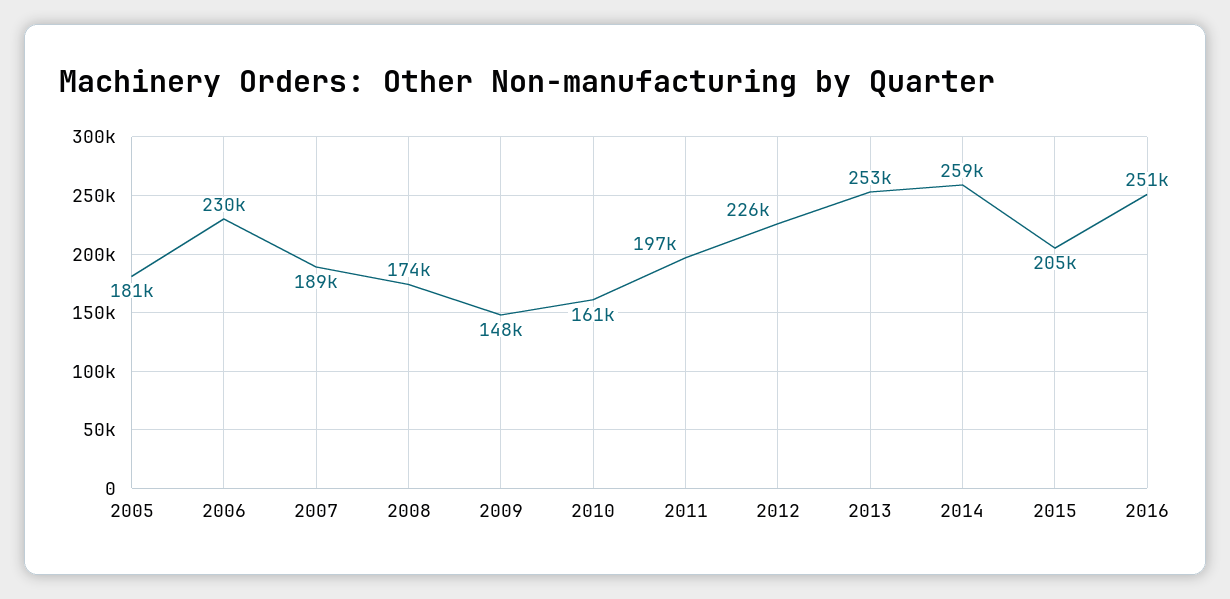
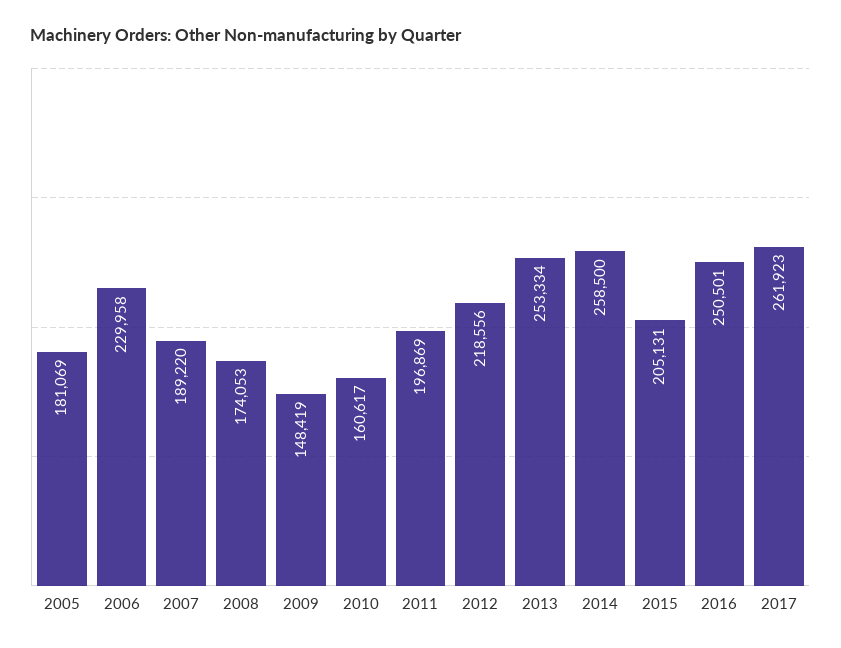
2012: 226000 -> 218556
2017: none -> 261923

